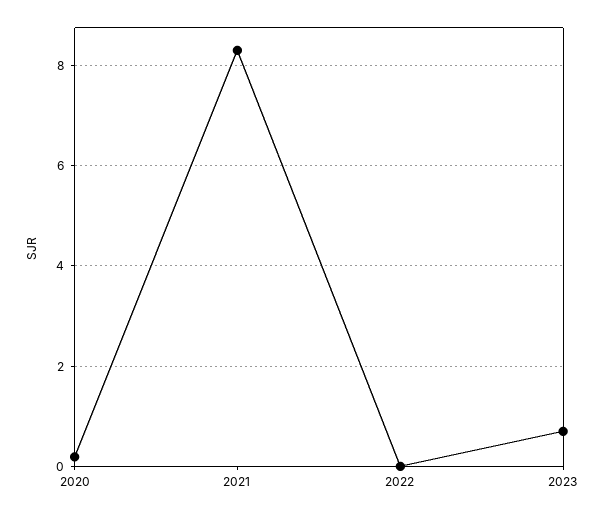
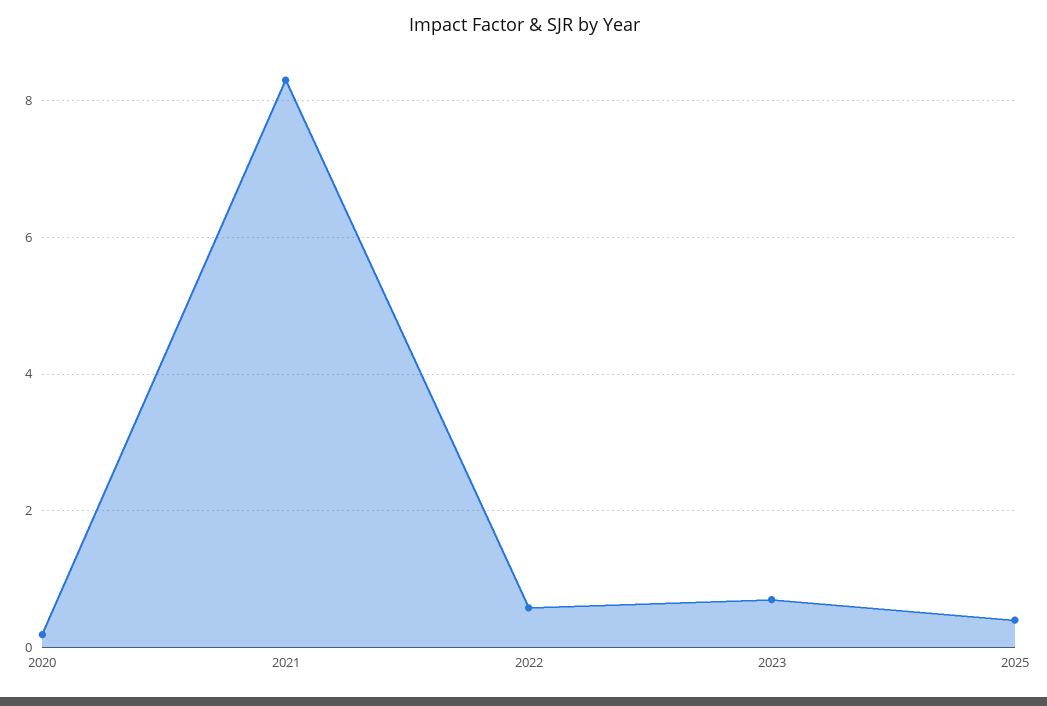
2022: 0 -> 0.6
2025: none -> 0.4

